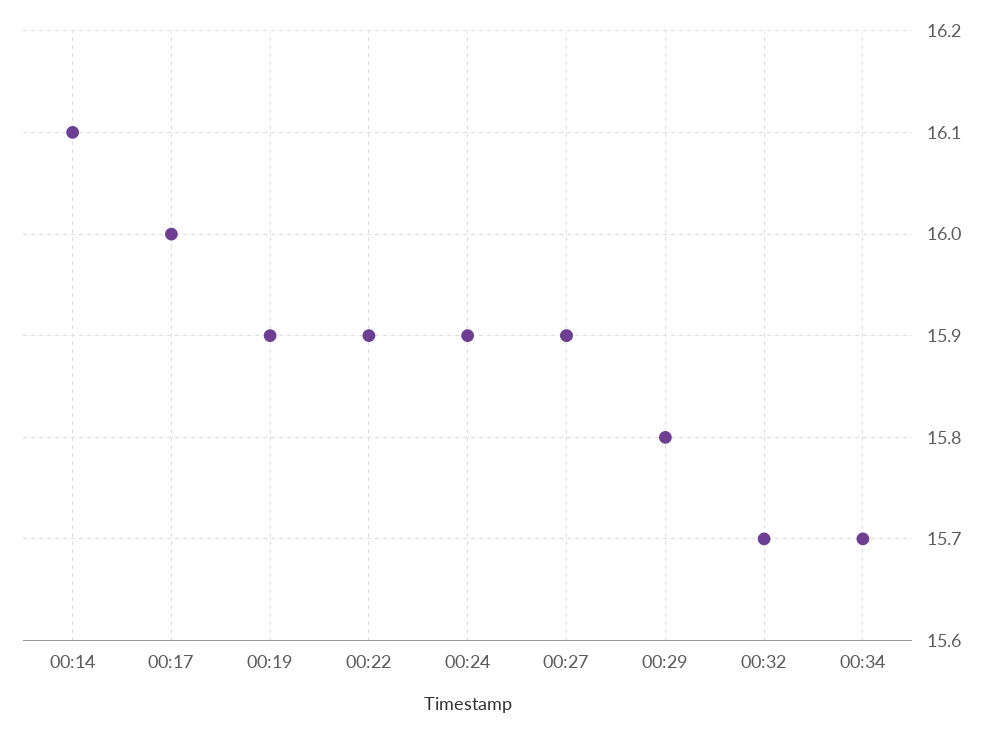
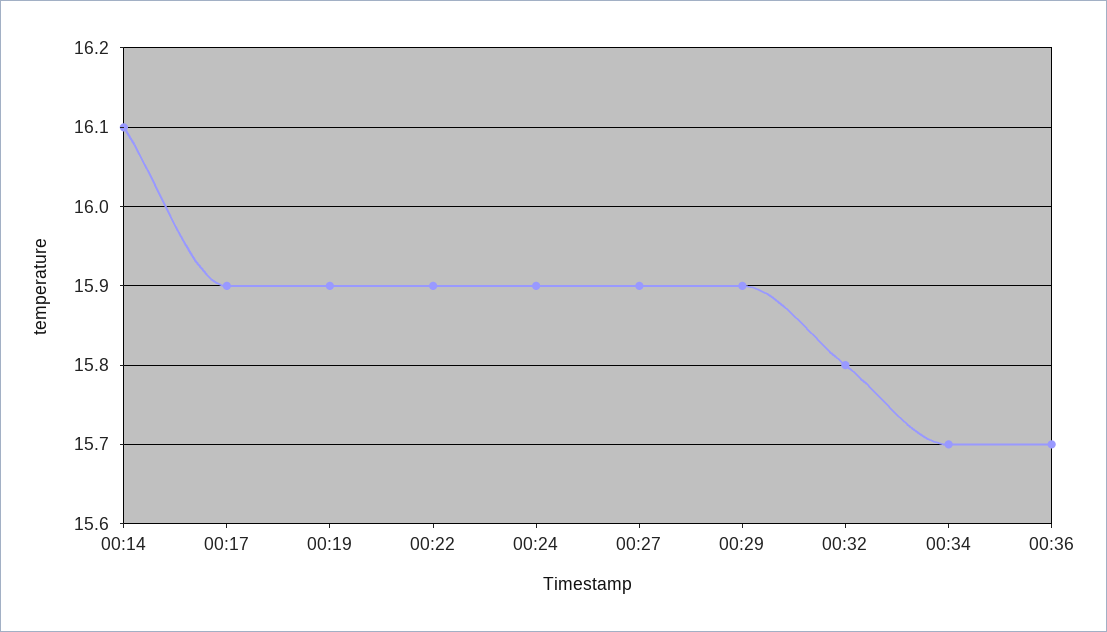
00:17: 16 -> 15.9
00:29: 15.8 -> 15.9
00:32: 15.7 -> 15.8
00:36: none -> 15.7

